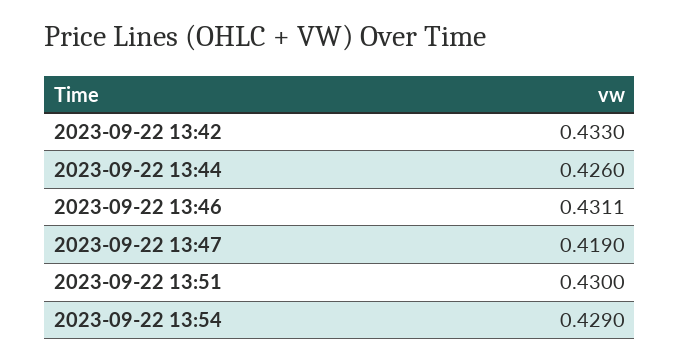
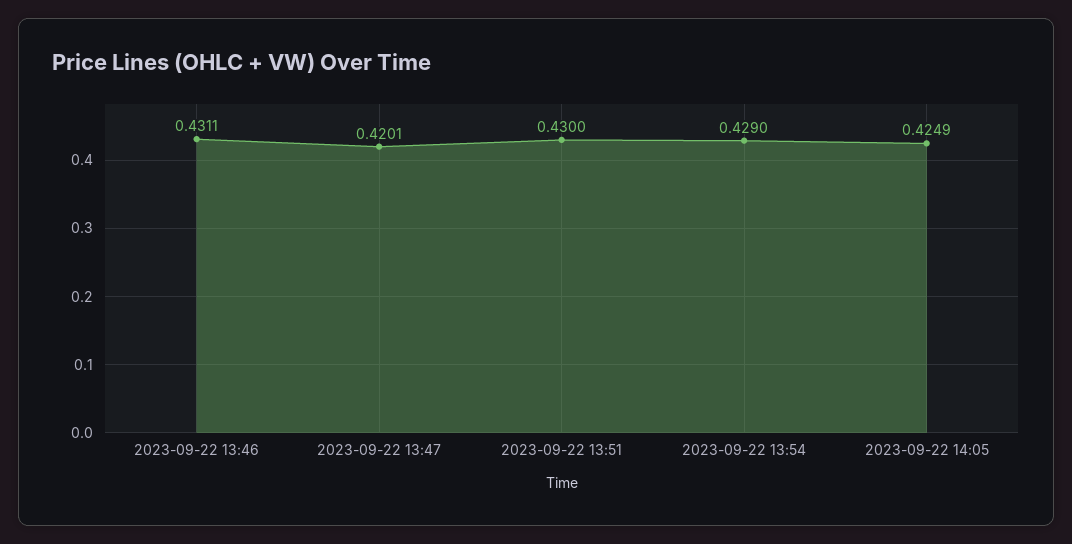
2023-09-22 13:42: 0.433 -> none
2023-09-22 13:44: 0.426 -> none
2023-09-22 13:47: 0.419 -> 0.4201
2023-09-22 14:05: none -> 0.4249

